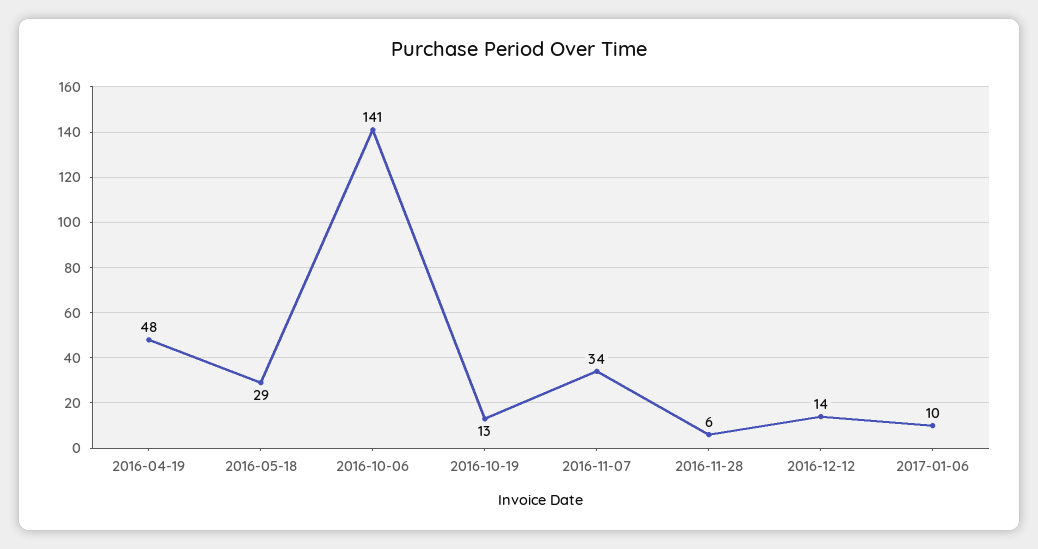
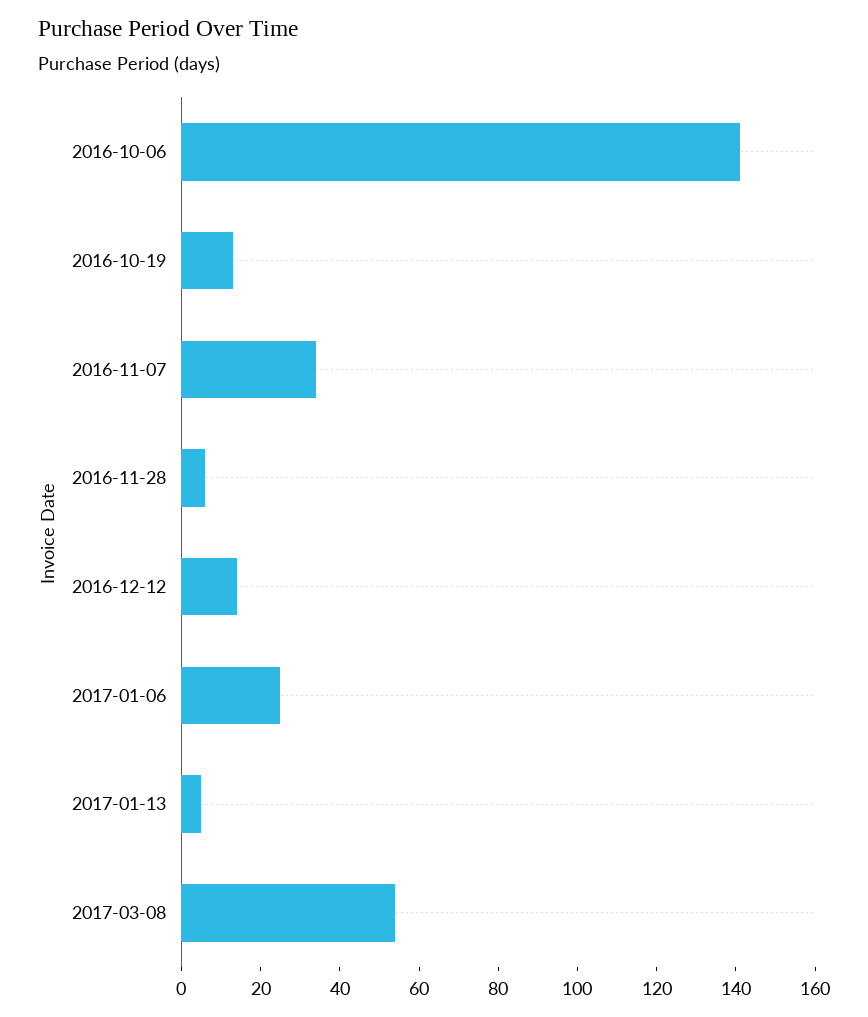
2016-04-19: 48 -> none
2016-05-18: 29 -> none
2017-01-06: 10 -> 25
2017-01-13: none -> 5
2017-03-08: none -> 55

